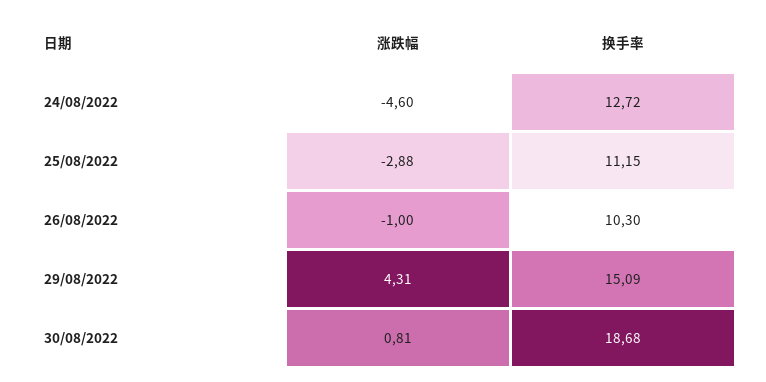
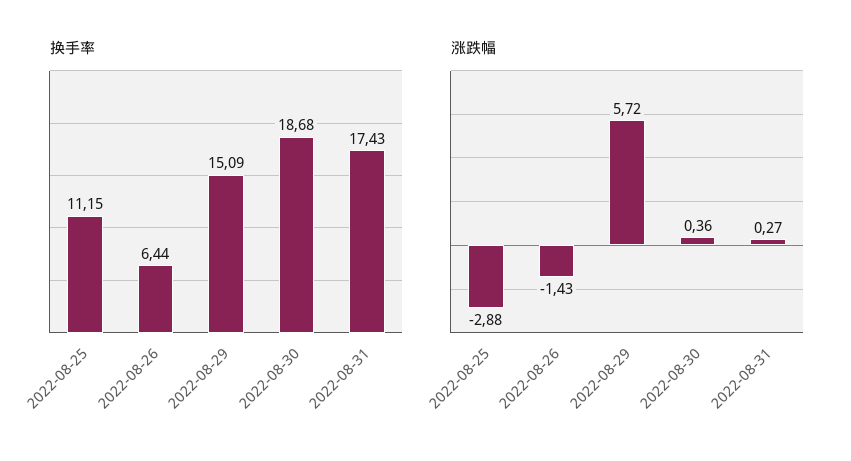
涨跌幅, 24/08/2022: -4.6 -> none
换手率, 24/08/2022: 12.72 -> none
涨跌幅, 26/08/2022: -1 -> -1.43
换手率, 26/08/2022: 10.3 -> 6.44
涨跌幅, 29/08/2022: 4.31 -> 5.72
涨跌幅, 30/08/2022: 0.81 -> 0.36
换手率, 2022-08-31: none -> 17.43
涨跌幅, 2022-08-31: none -> 0.27

